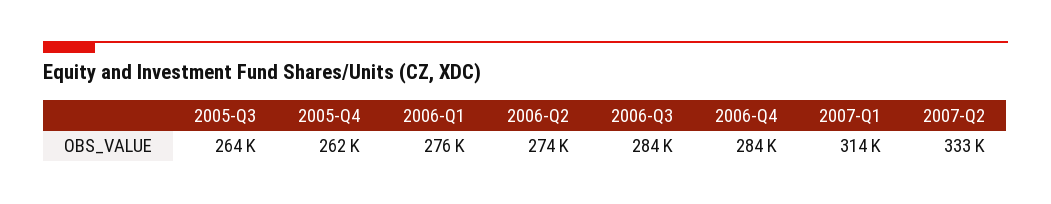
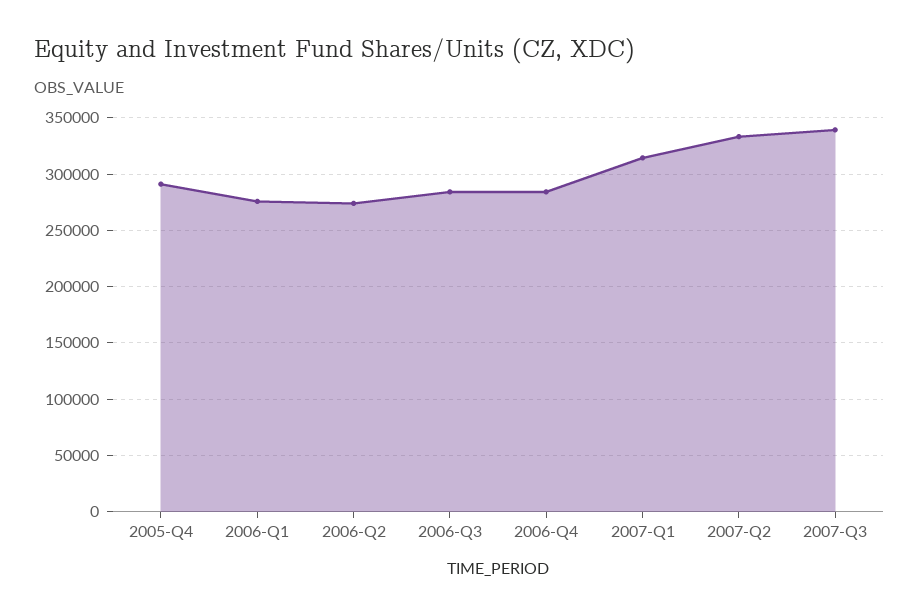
2005-Q3: 264000 -> none
2005-Q4: 262000 -> 290000
2007-Q3: none -> 340000

